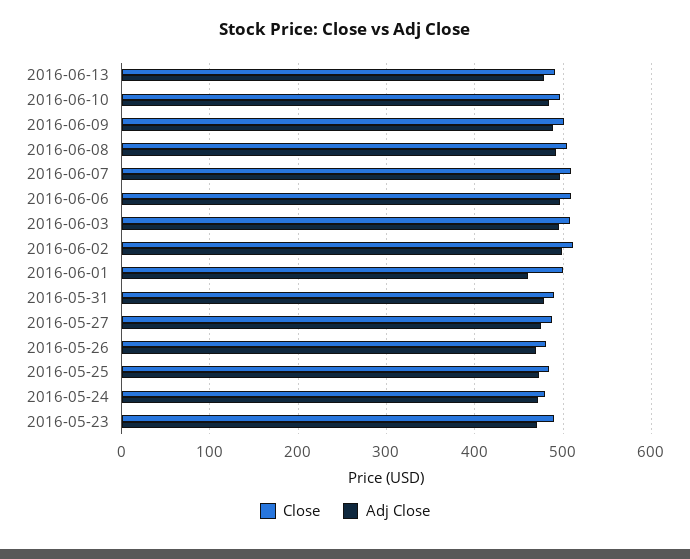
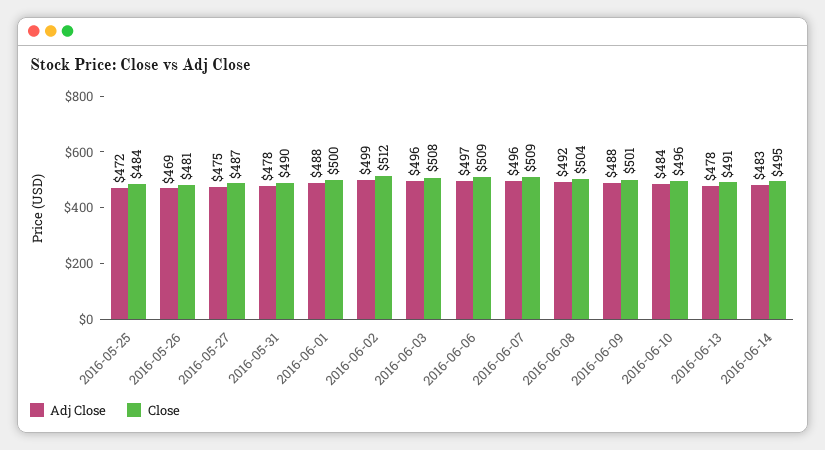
Adj Close, 2016-06-01: 460 -> 488
Close, 2016-05-24: 480 -> none
Adj Close, 2016-05-24: 470 -> none
Close, 2016-05-23: 490 -> none
Adj Close, 2016-05-23: 470 -> none
Adj Close, 2016-06-14: none -> 483
Close, 2016-06-14: none -> 495

